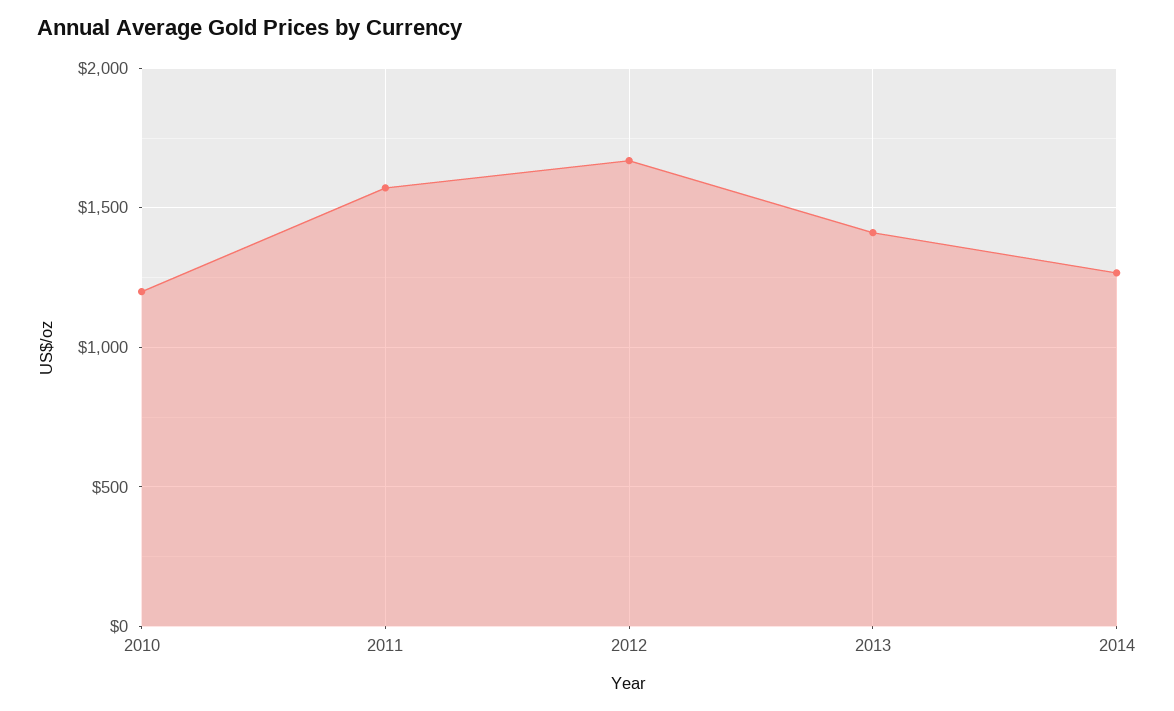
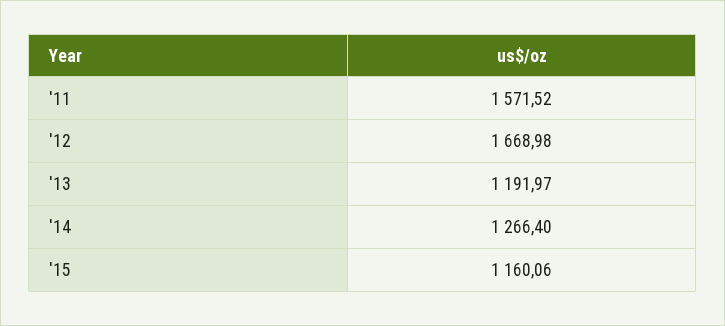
2010: 1200 -> none
2013: 1400 -> 1191.97
'15: none -> 1160.06

